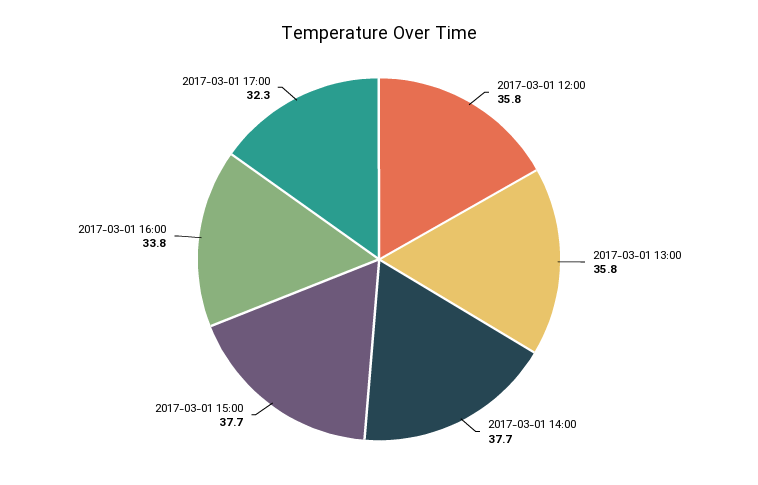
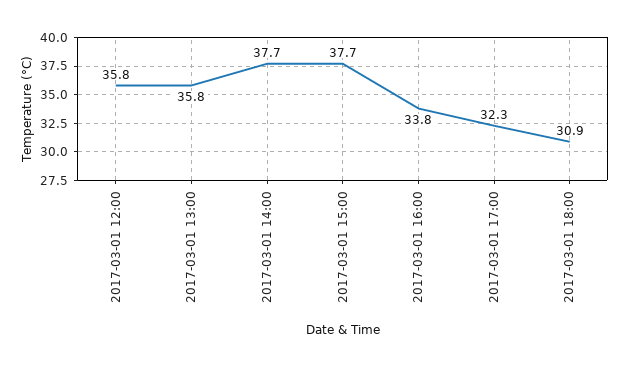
2017-03-01 18:00: none -> 30.9

